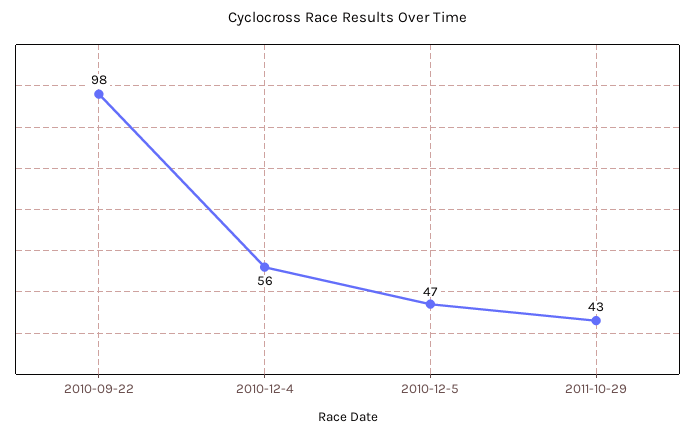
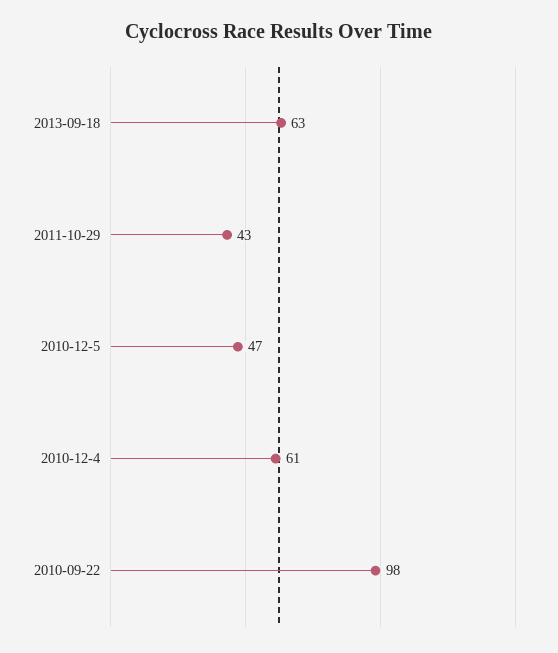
2010-12-4: 56 -> 61
2013-09-18: none -> 63

